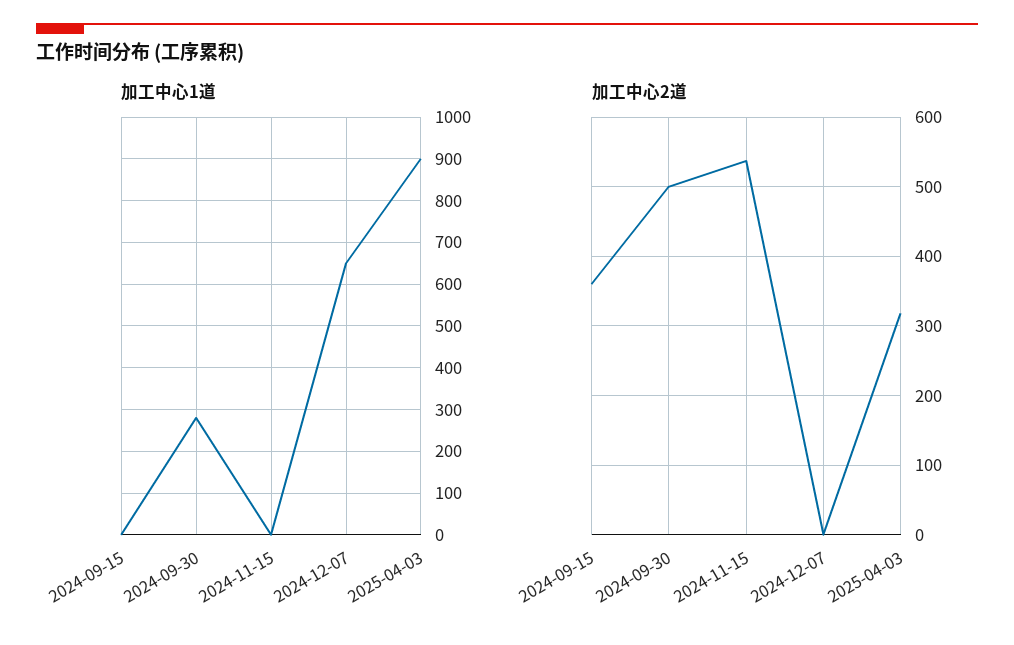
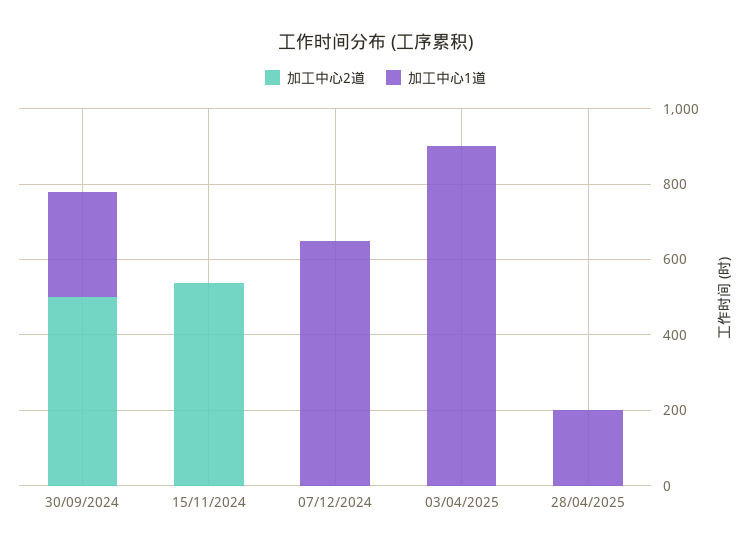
加工中心1道, 2024-09-15: 0 -> none
加工中心2道, 2024-09-15: 360 -> none
加工中心2道, 2025-04-03: 320 -> 0
加工中心2道, 28/04/2025: none -> 0
加工中心1道, 28/04/2025: none -> 200

